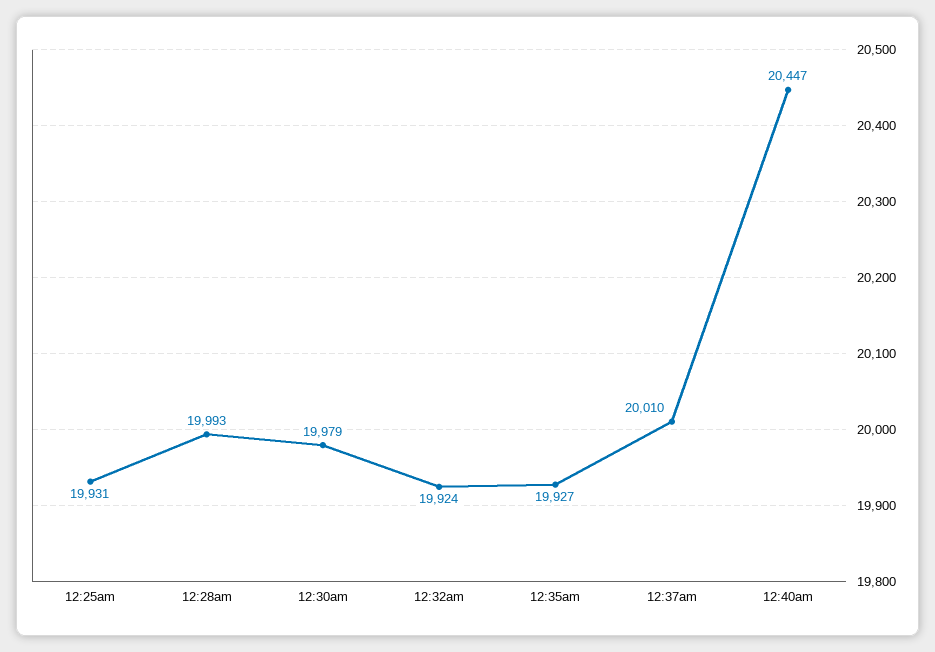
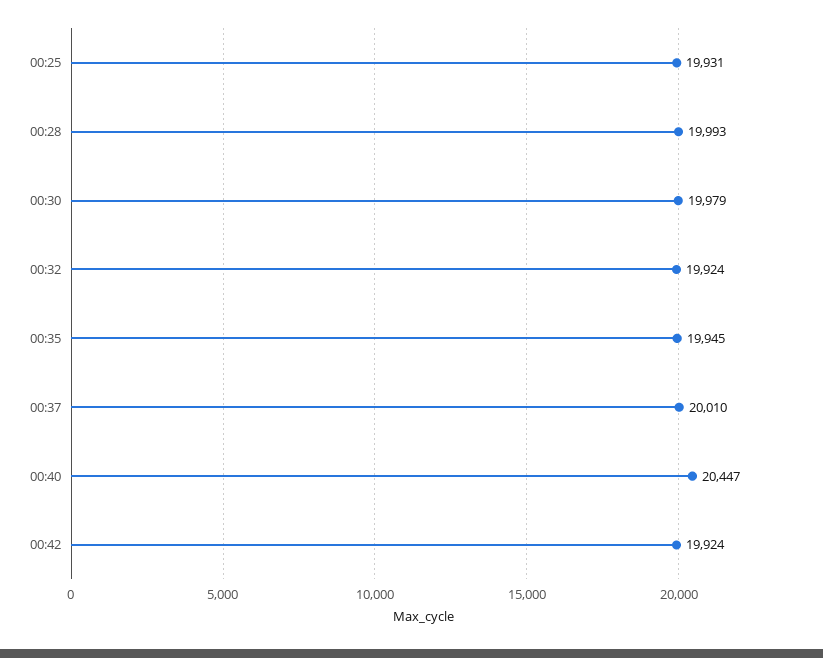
12:35am: 19927 -> 19945
00:42: none -> 19924

